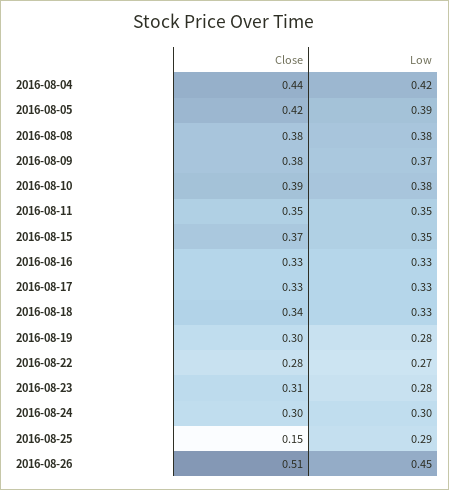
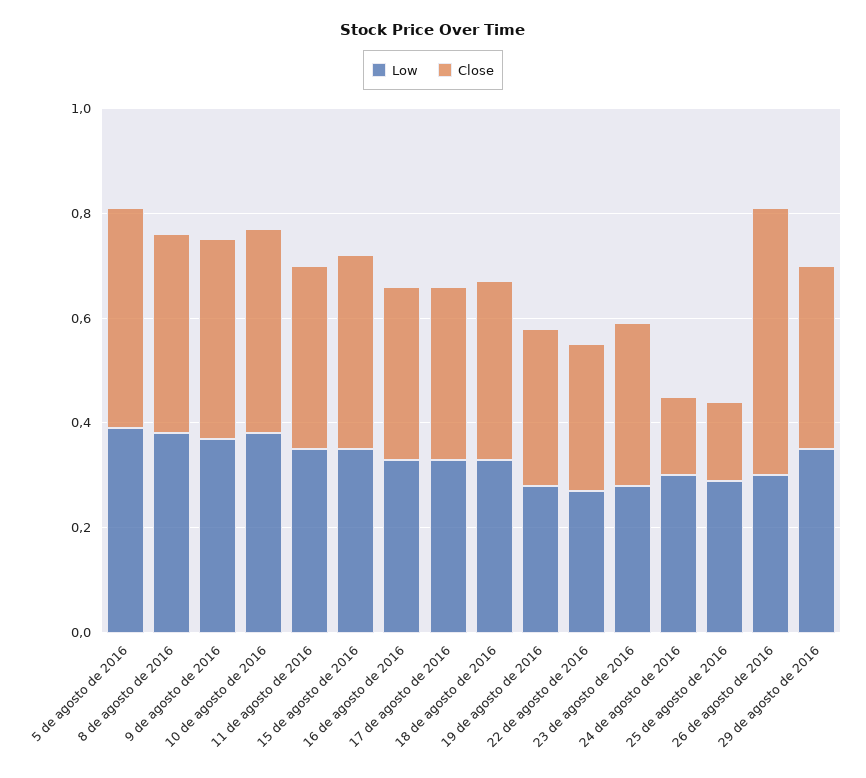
Close, 2016-08-04: 0.44 -> none
Low, 2016-08-04: 0.42 -> none
Close, 2016-08-24: 0.3 -> 0.15
Low, 2016-08-26: 0.45 -> 0.3
Low, 29 de agosto de 2016: none -> 0.35
Close, 29 de agosto de 2016: none -> 0.35

